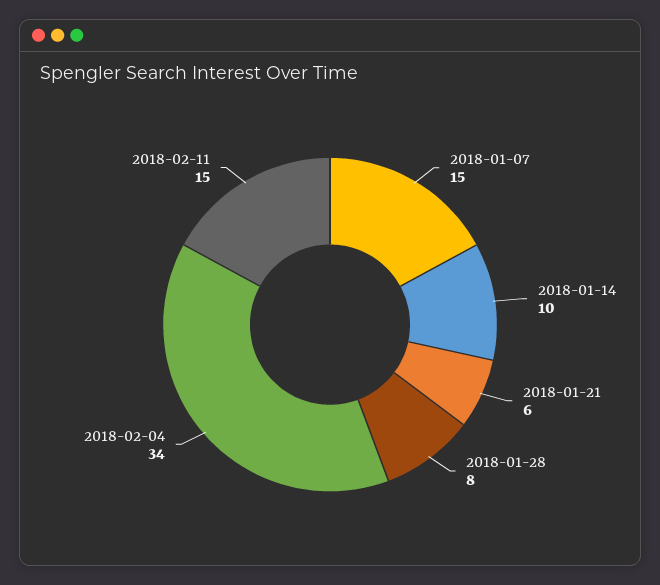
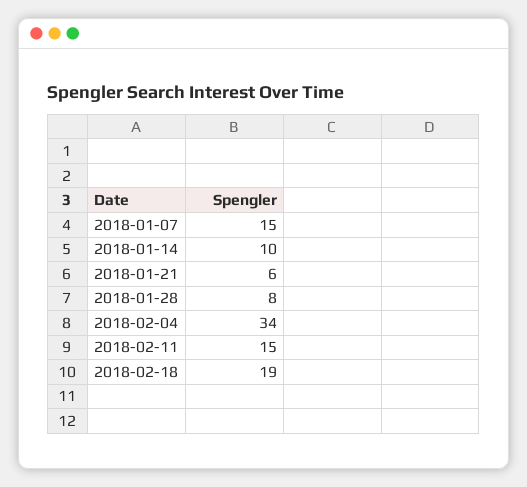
2018-02-18: none -> 19

